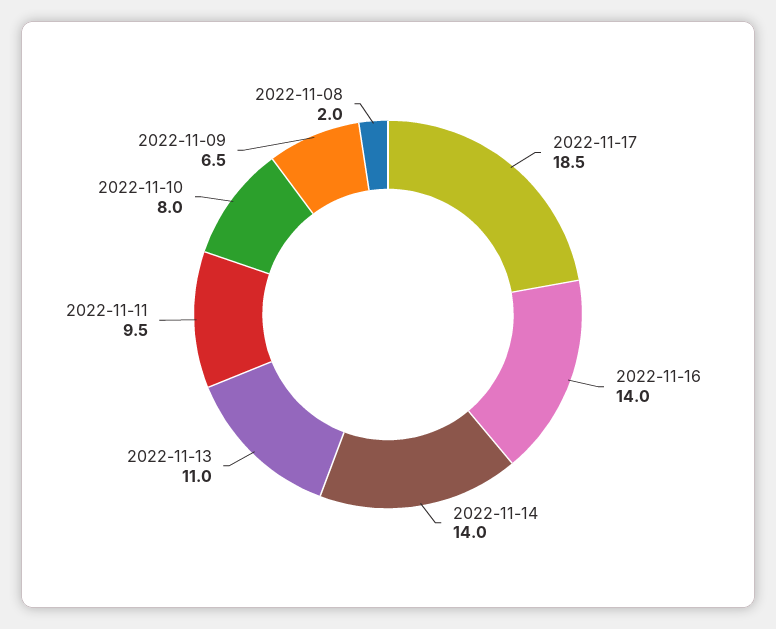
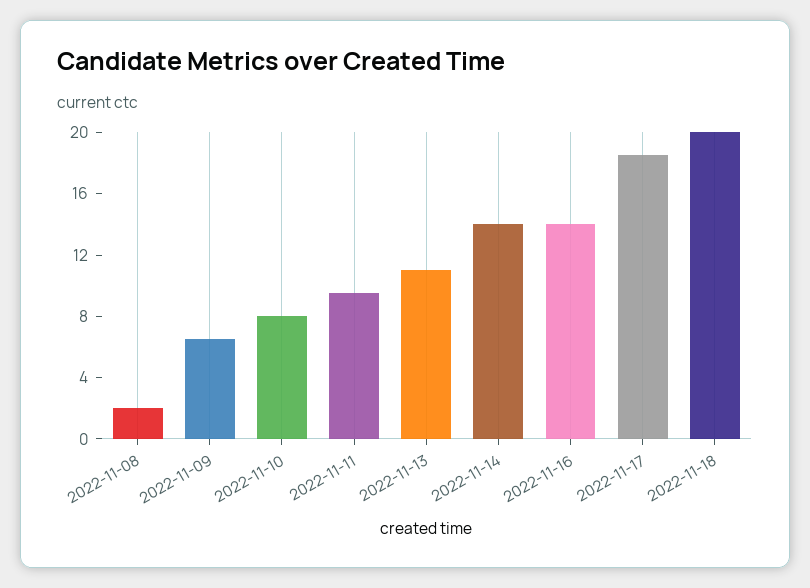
2022-11-18: none -> 20

